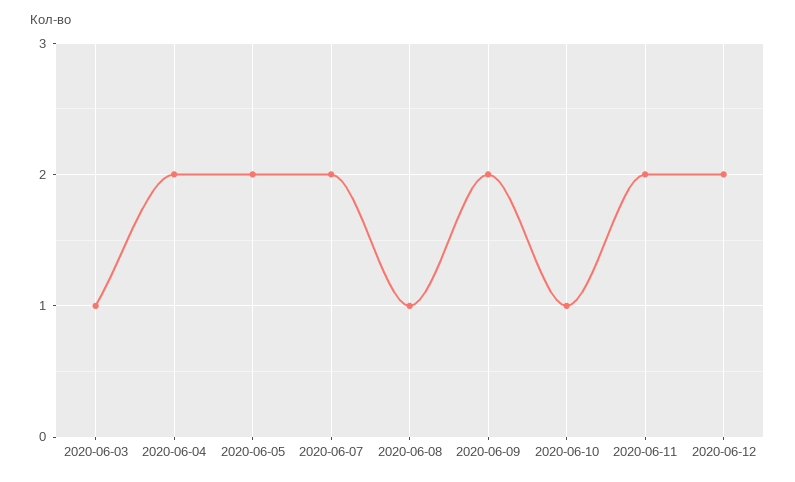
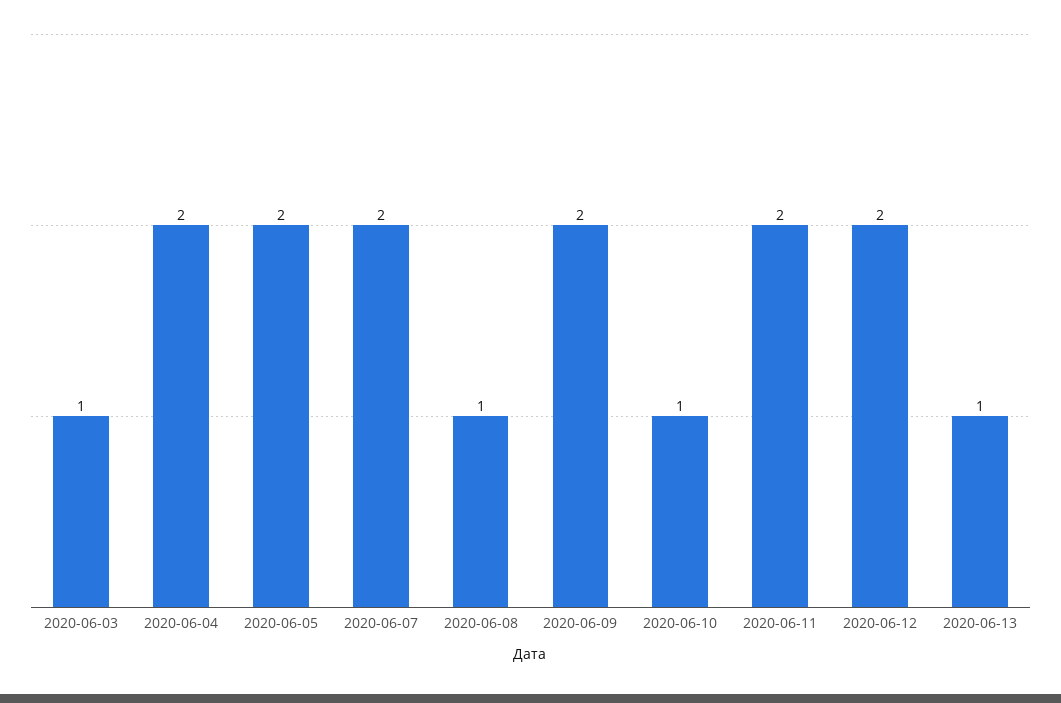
2020-06-13: none -> 1

